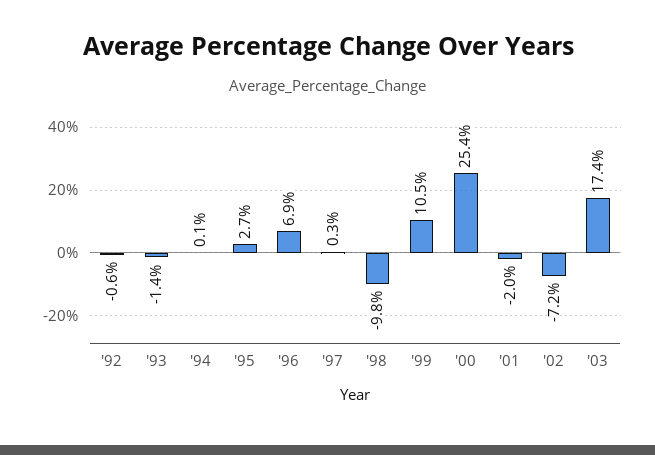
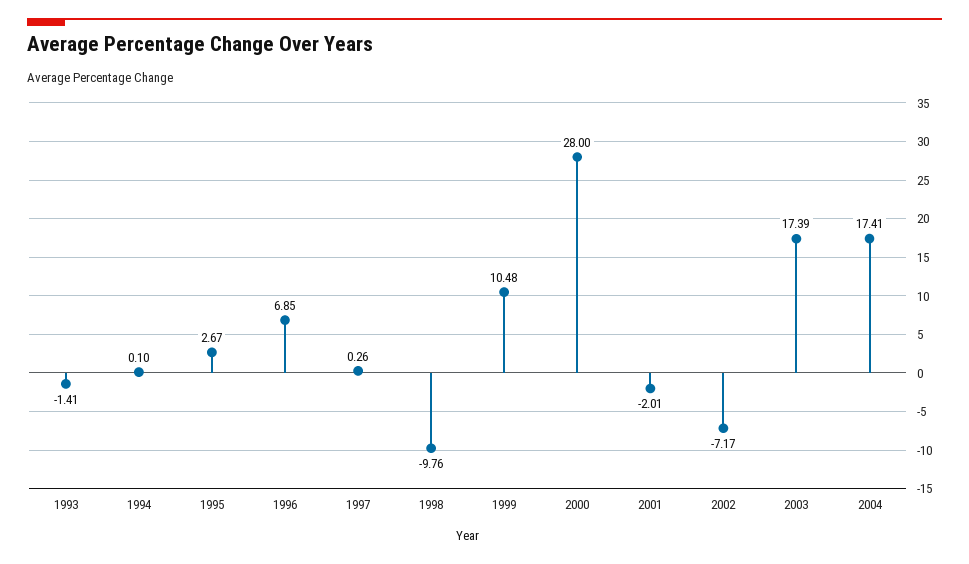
'92: -0.6 -> none
'00: 25.4 -> 28
2004: none -> 17.41

